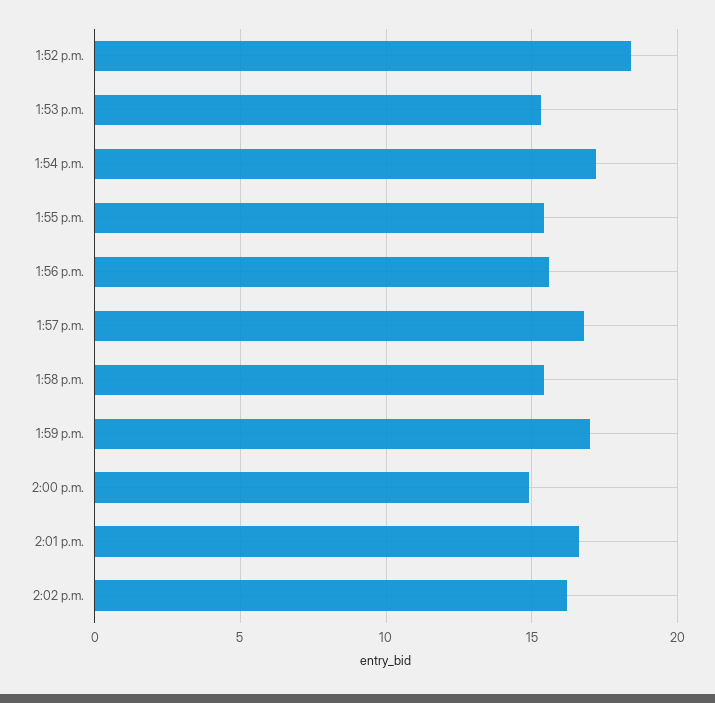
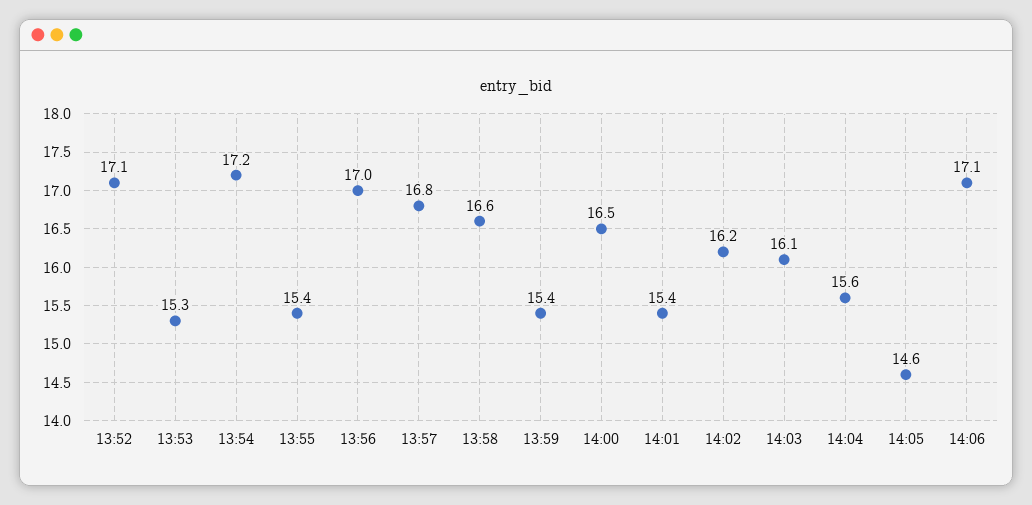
1:52 p.m.: 18.5 -> 17.1
1:56 p.m.: 15.5 -> 17
1:58 p.m.: 15.5 -> 16.6
1:59 p.m.: 17 -> 15.4
2:00 p.m.: 15 -> 16.5
2:01 p.m.: 16.5 -> 15.4
14:03: none -> 16.1
14:04: none -> 15.6
14:05: none -> 14.6
14:06: none -> 17.1

